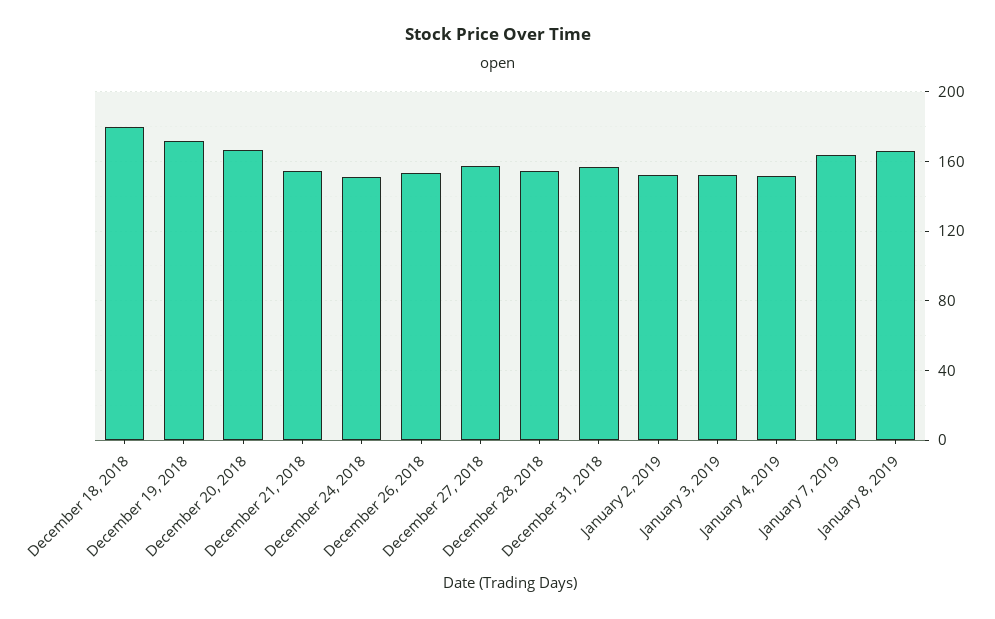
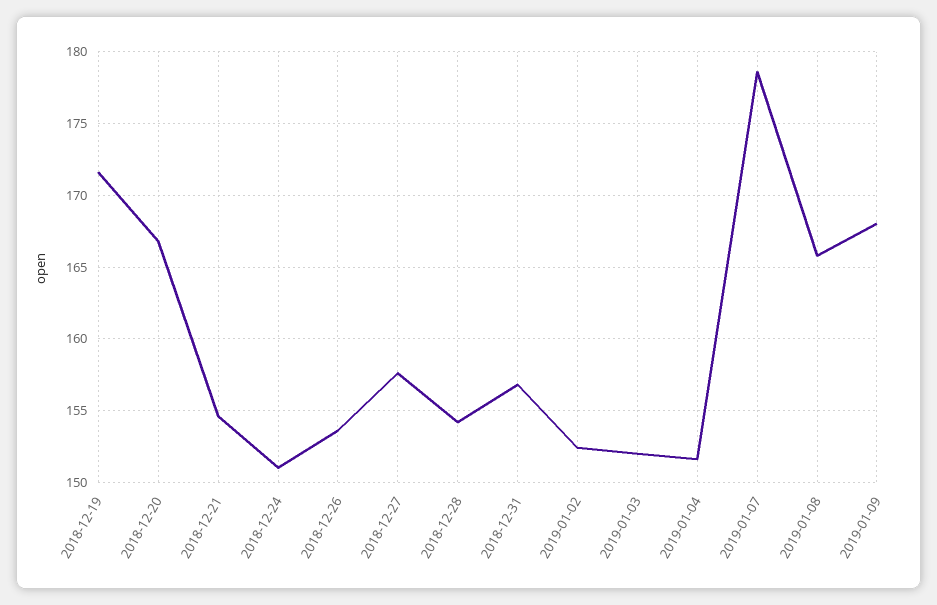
December 18, 2018: 180 -> none
January 7, 2019: 165 -> 178.5
2019-01-09: none -> 168

